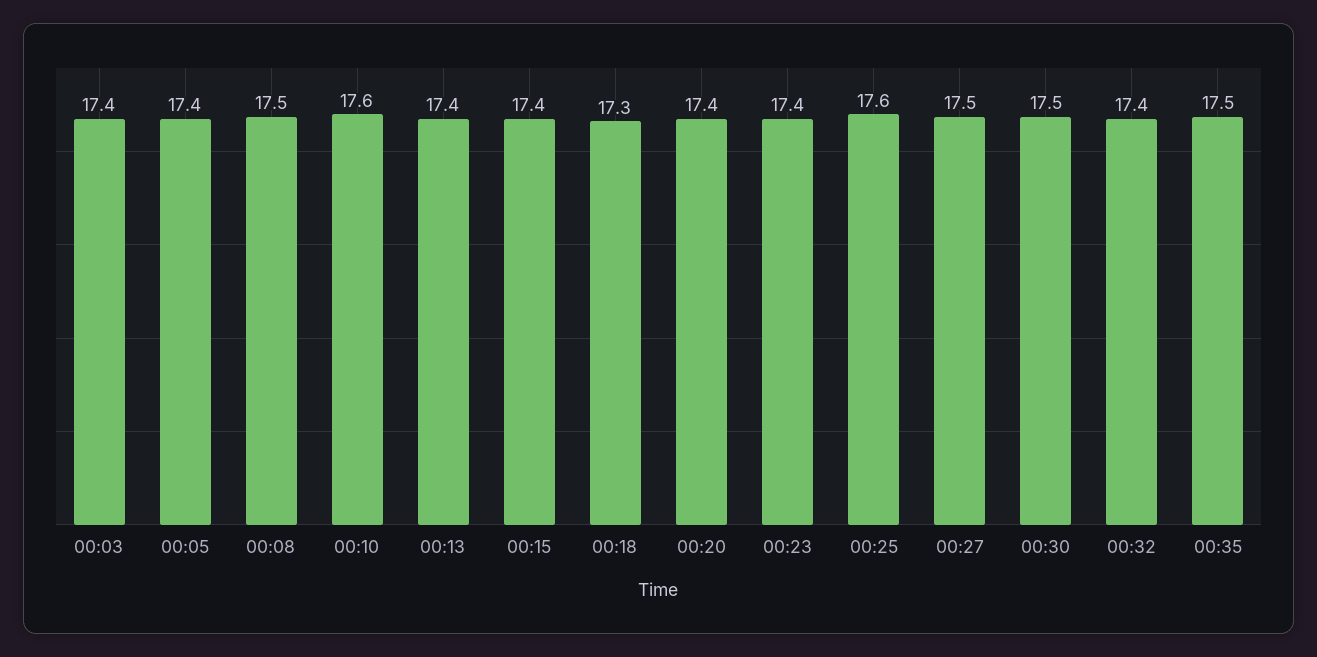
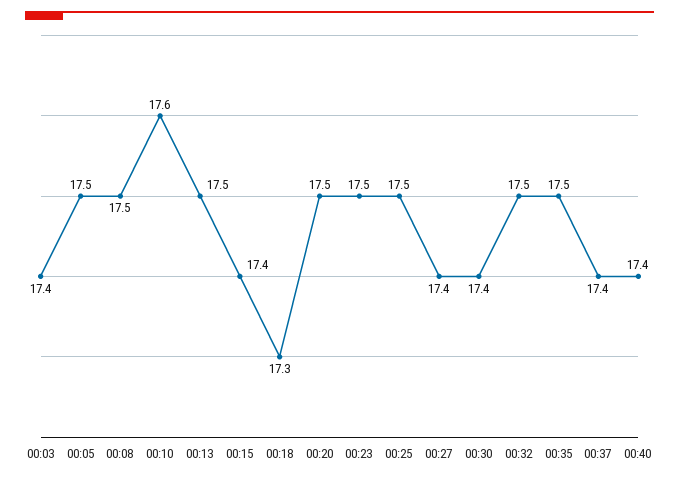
00:05: 17.4 -> 17.5
00:13: 17.4 -> 17.5
00:20: 17.4 -> 17.5
00:23: 17.4 -> 17.5
00:25: 17.6 -> 17.5
00:27: 17.5 -> 17.4
00:30: 17.5 -> 17.4
00:32: 17.4 -> 17.5
00:37: none -> 17.4
00:40: none -> 17.4

